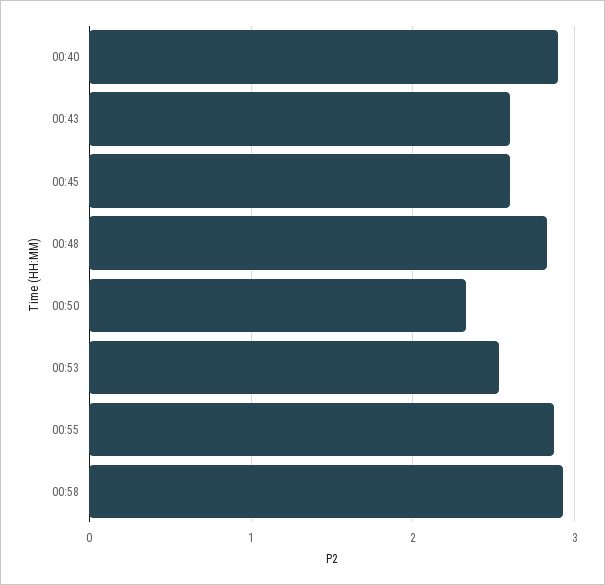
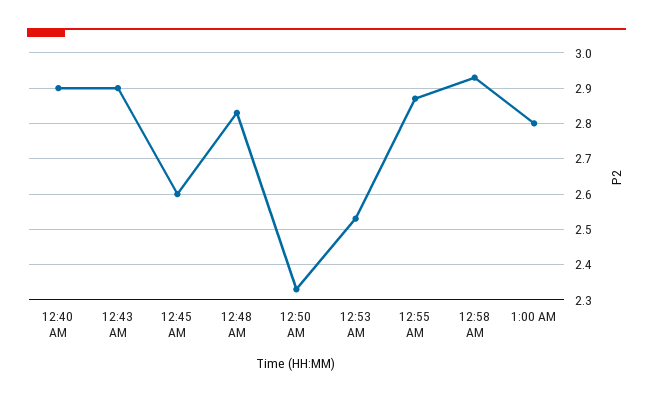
00:43: 2.6 -> 2.9
1:00 AM: none -> 2.8

